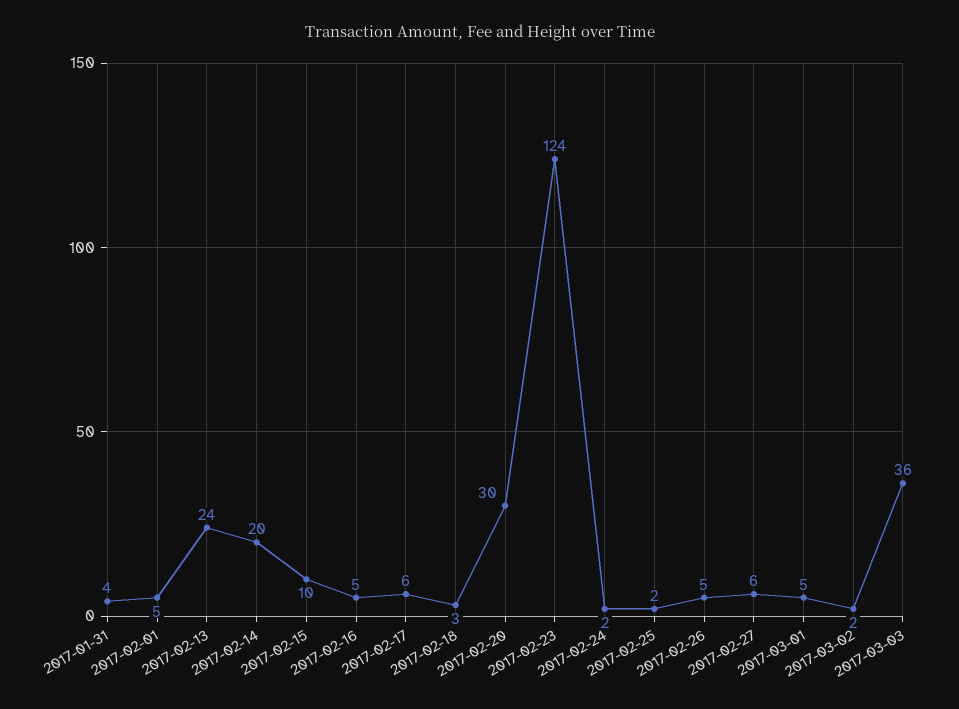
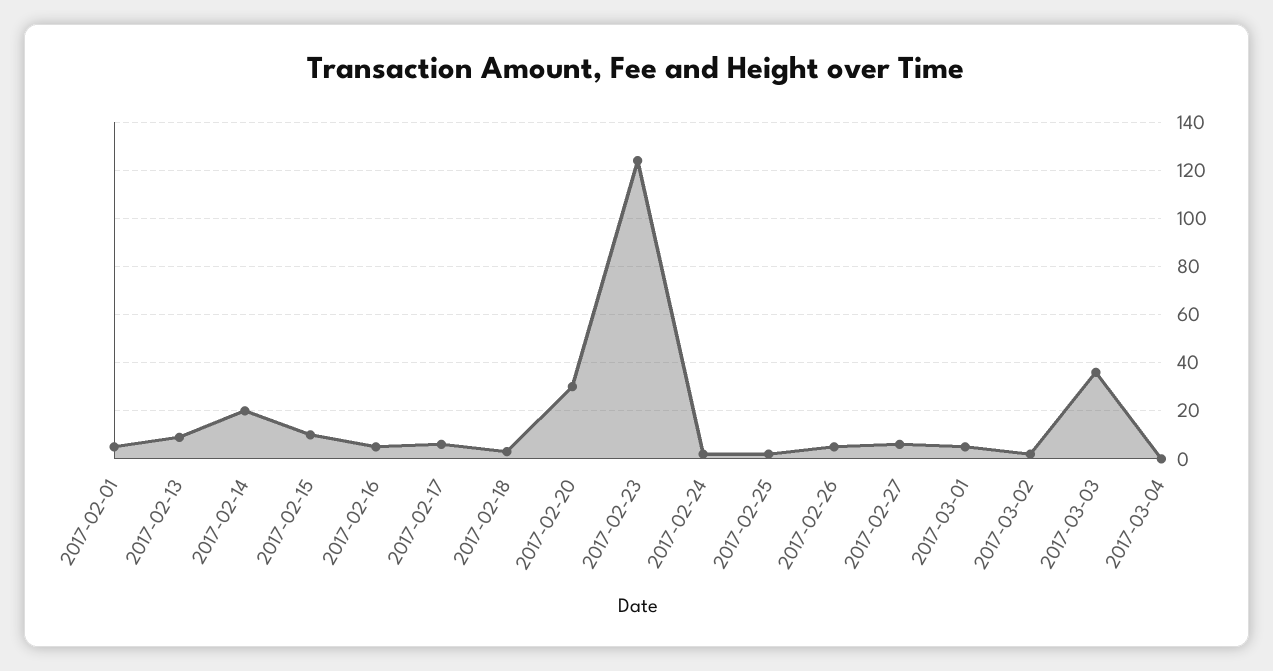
2017-01-31: 4 -> none
2017-02-13: 24 -> 10
2017-03-04: none -> 0

